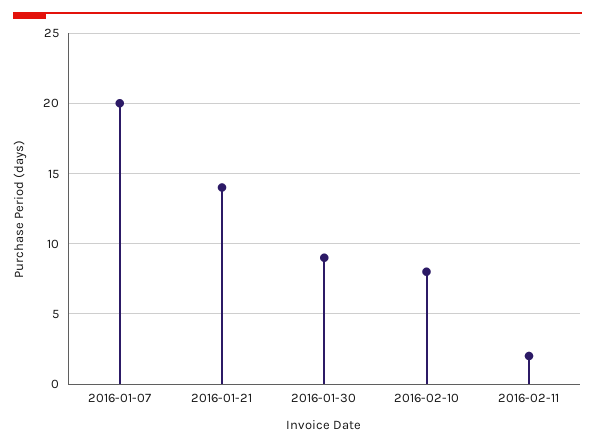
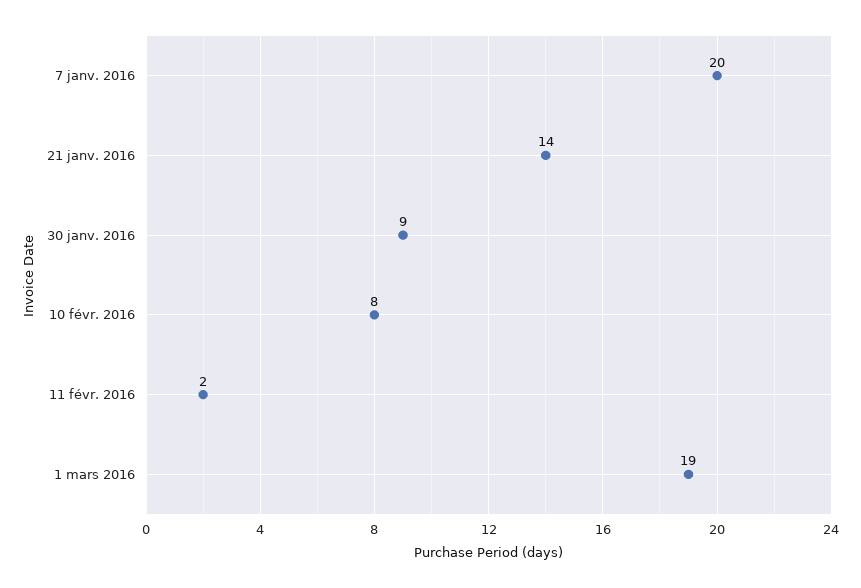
1 mars 2016: none -> 19

